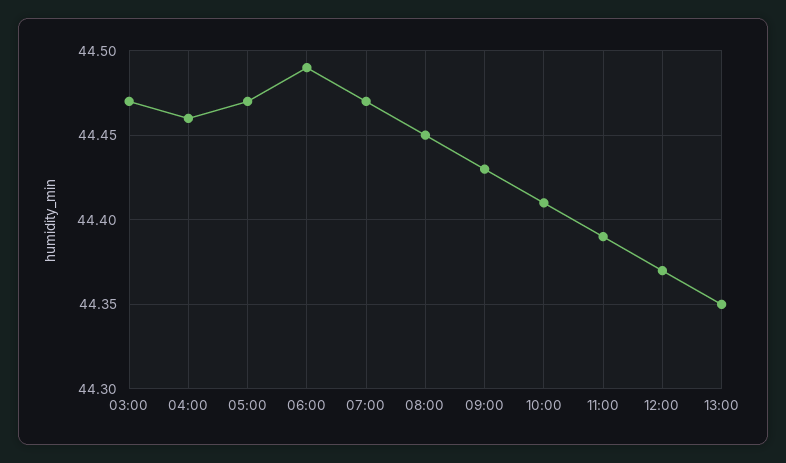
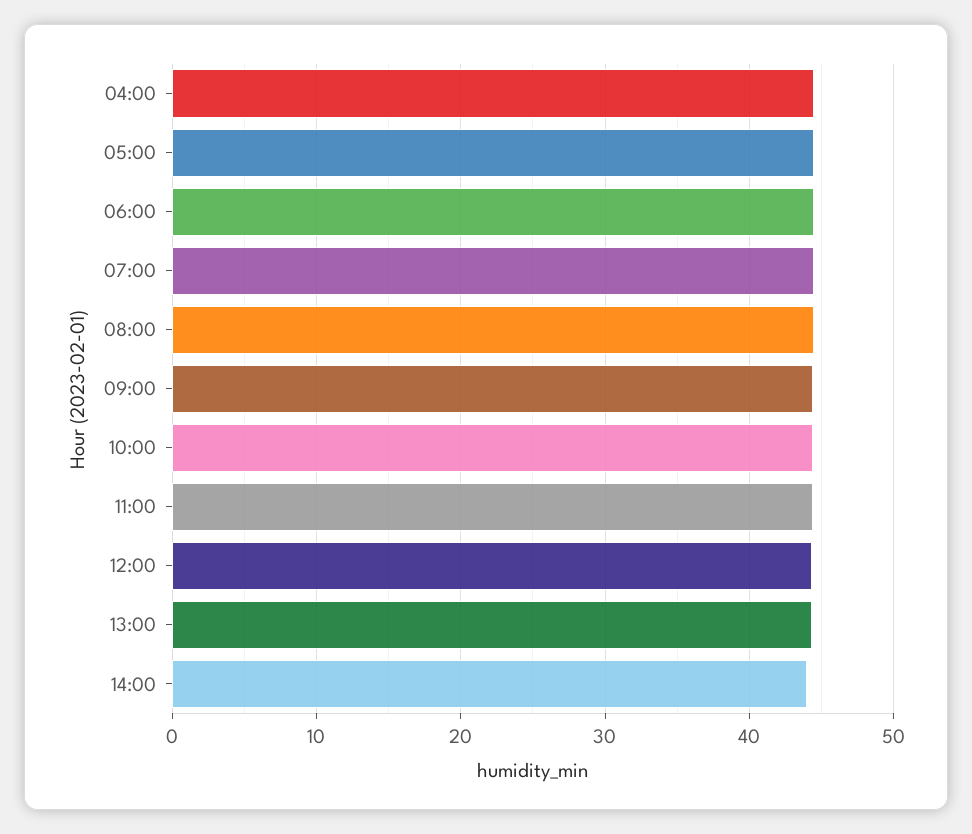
03:00: 44.47 -> none
14:00: none -> 44

